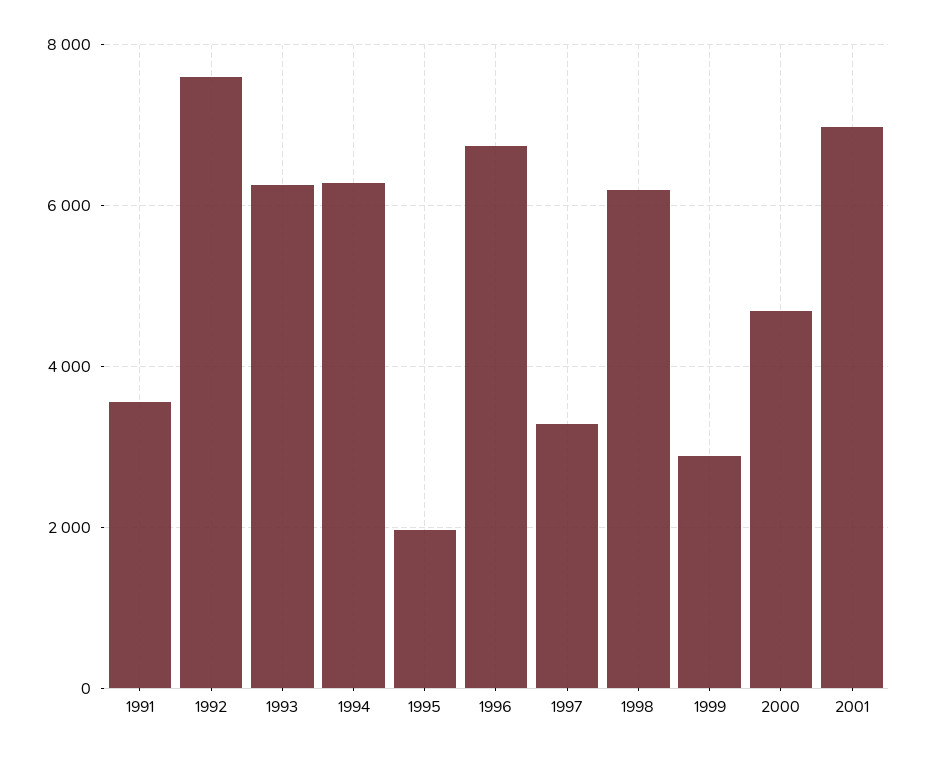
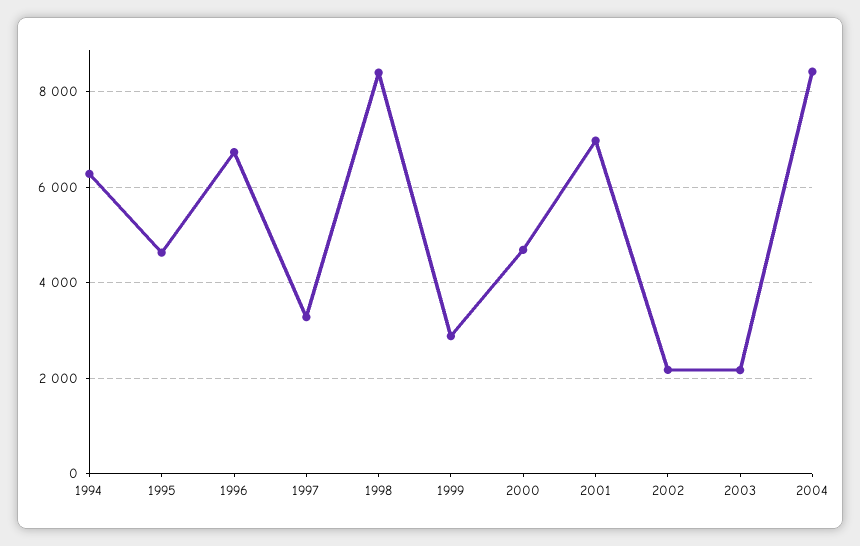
1991: 3600 -> none
1992: 7600 -> none
1993: 6200 -> none
1995: 2000 -> 4600
1998: 6200 -> 8400
2002: none -> 2200
2003: none -> 2200
2004: none -> 8400

